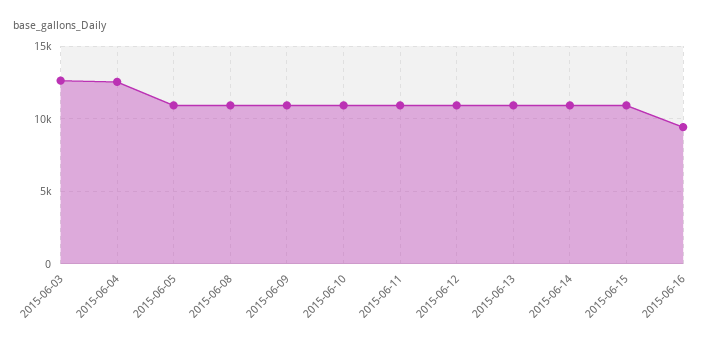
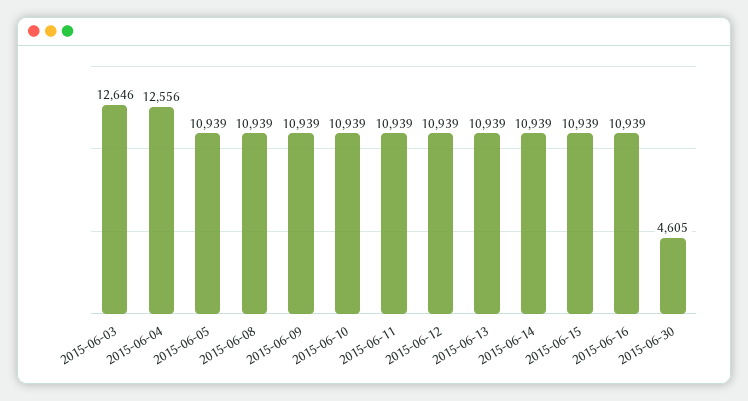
2015-06-16: 9500 -> 10939
2015-06-30: none -> 4605

